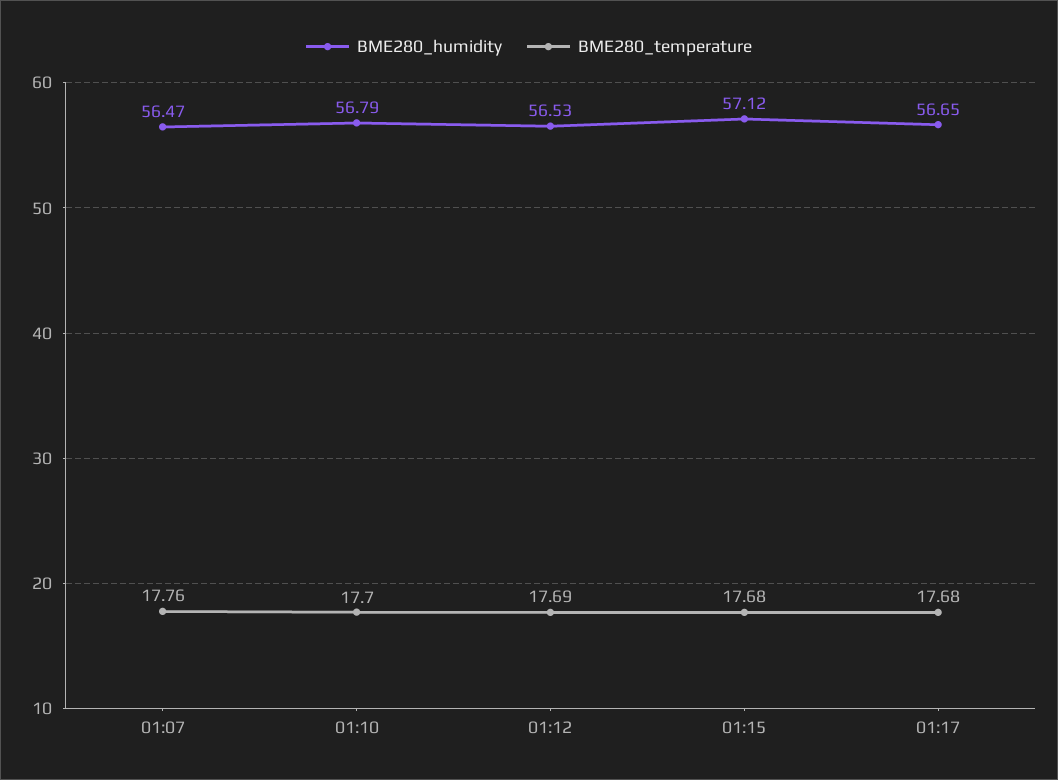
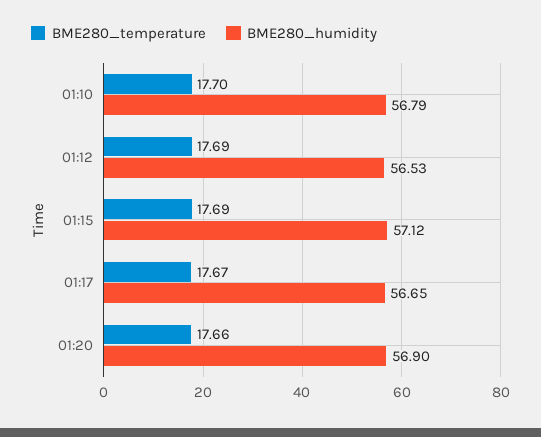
BME280_humidity, 01:07: 56.47 -> none
BME280_temperature, 01:07: 17.76 -> none
BME280_temperature, 01:15: 17.68 -> 17.69
BME280_temperature, 01:17: 17.68 -> 17.67
BME280_temperature, 01:20: none -> 17.66
BME280_humidity, 01:20: none -> 56.9

